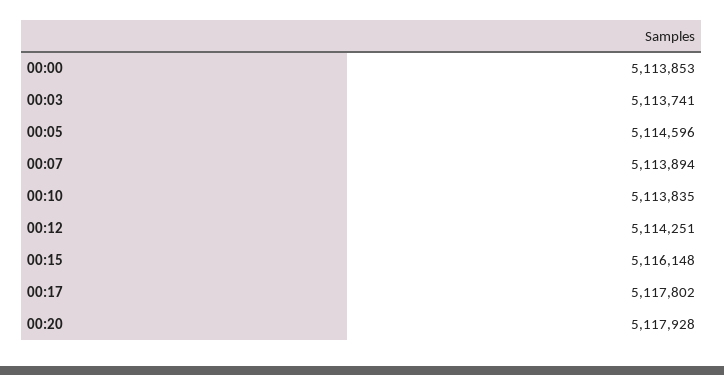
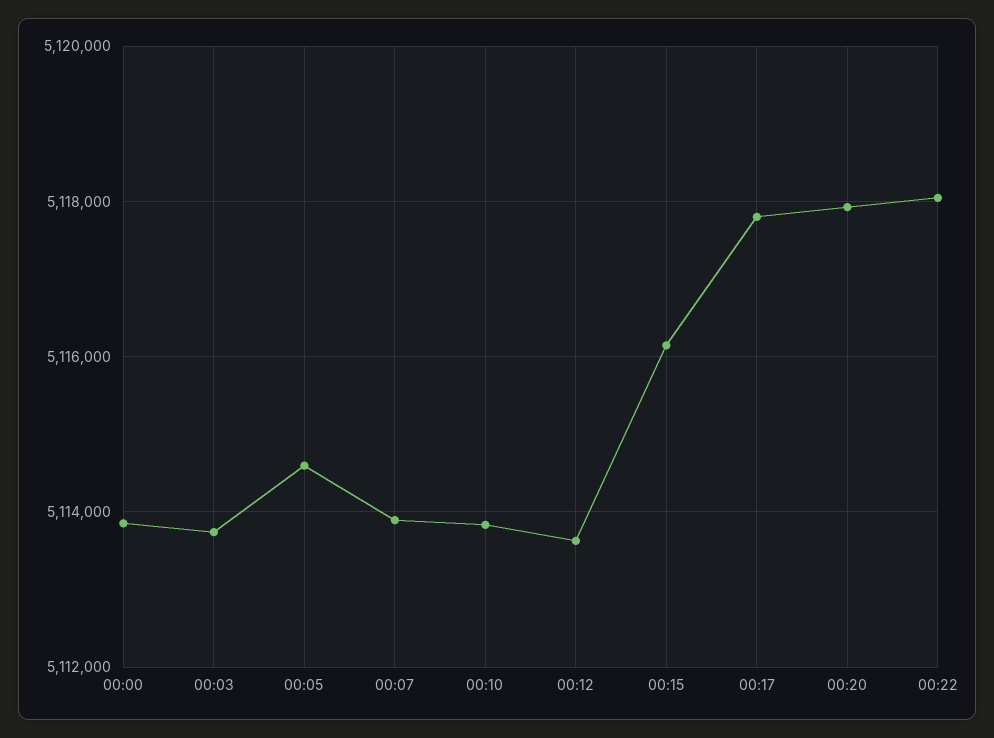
00:12: 5114251 -> 5113600
00:22: none -> 5118000

